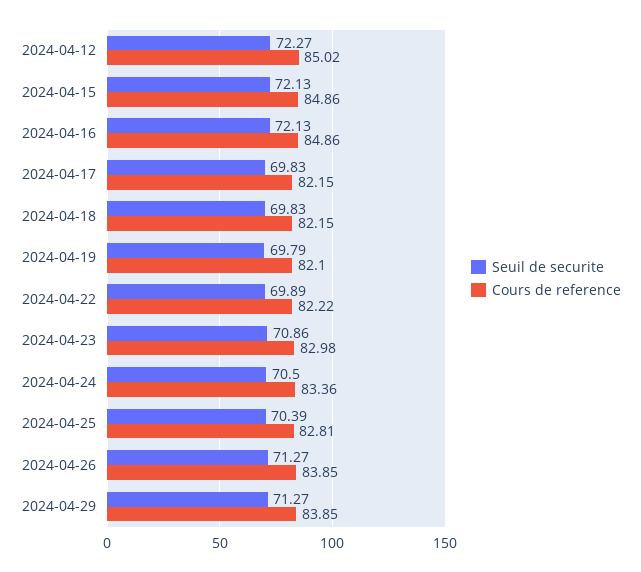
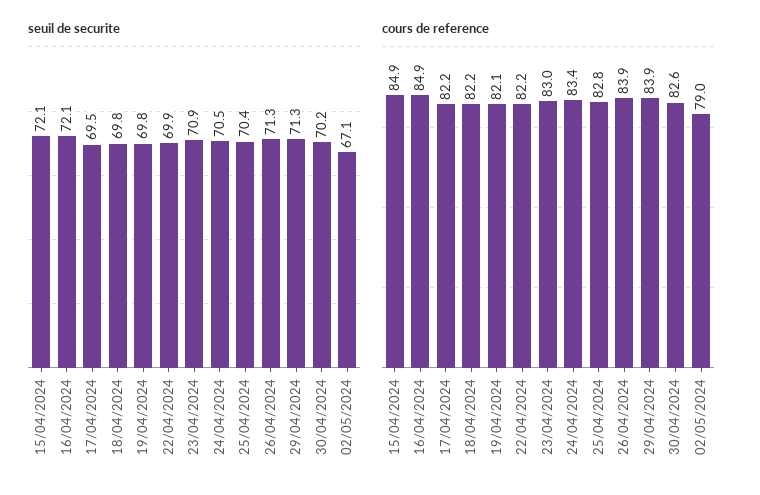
Seuil de securite, 2024-04-12: 72.27 -> none
Cours de reference, 2024-04-12: 85.02 -> none
Seuil de securite, 2024-04-17: 69.83 -> 69.5
Seuil de securite, 30/04/2024: none -> 70.2
Seuil de securite, 02/05/2024: none -> 67.1
Cours de reference, 30/04/2024: none -> 82.6
Cours de reference, 02/05/2024: none -> 79

